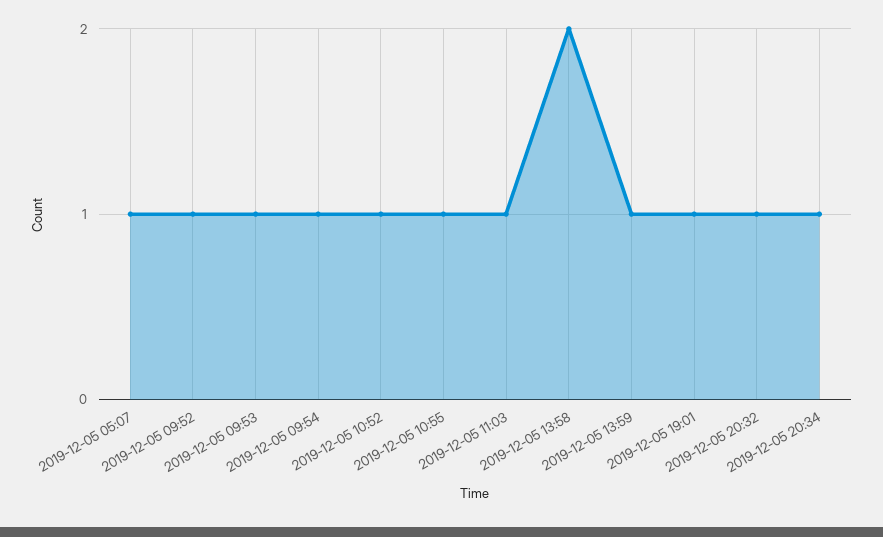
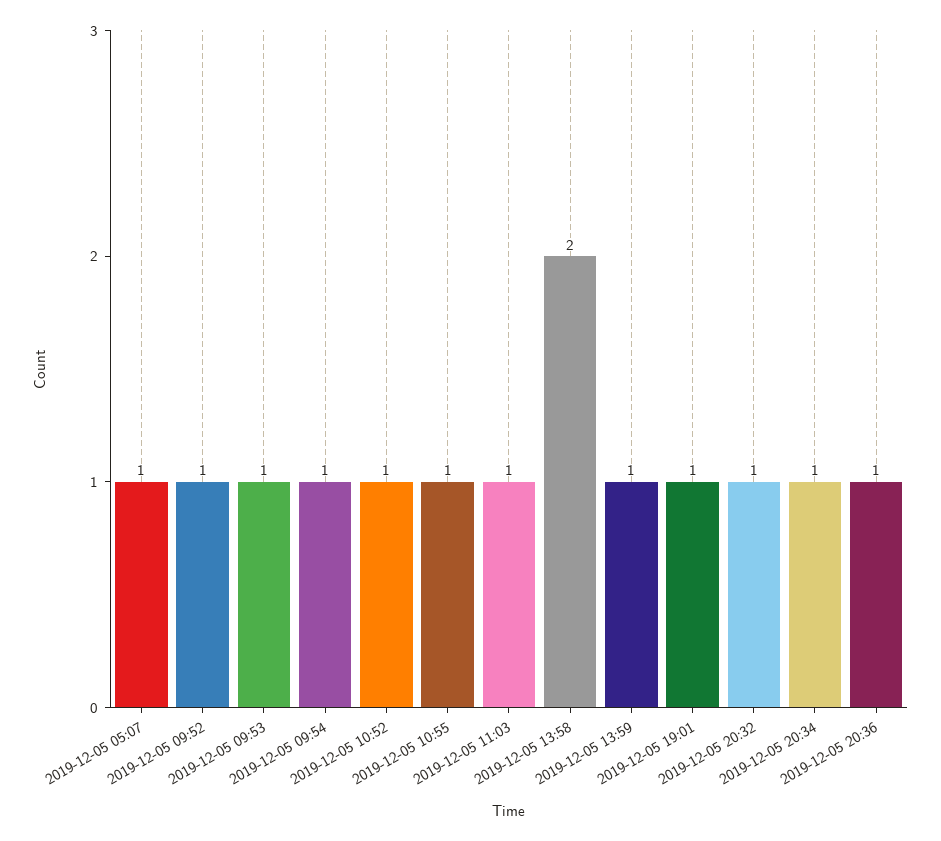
2019-12-05 20:36: none -> 1

